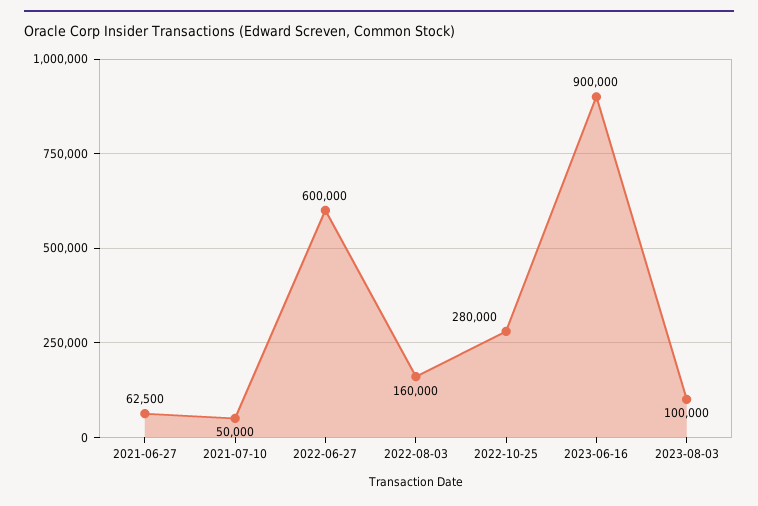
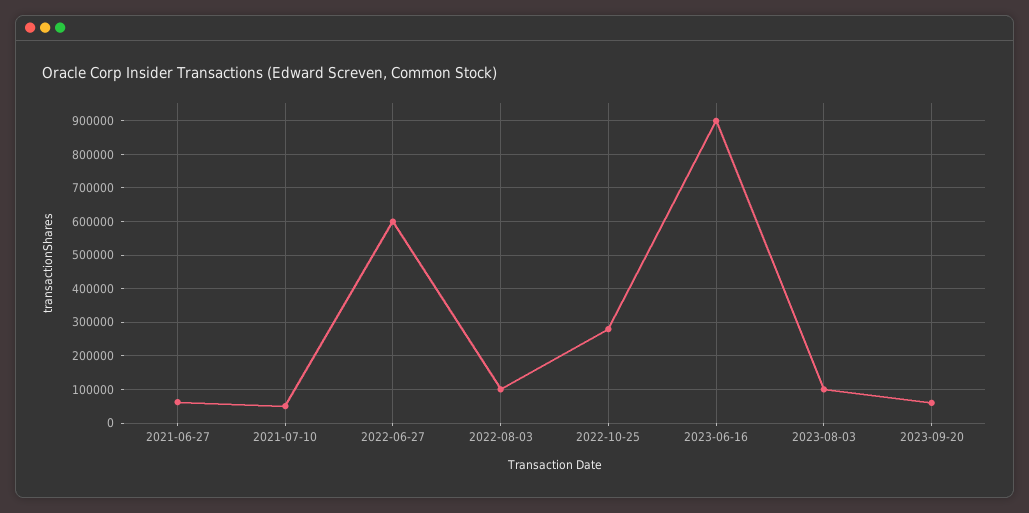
2022-08-03: 160000 -> 100000
2023-09-20: none -> 60000

